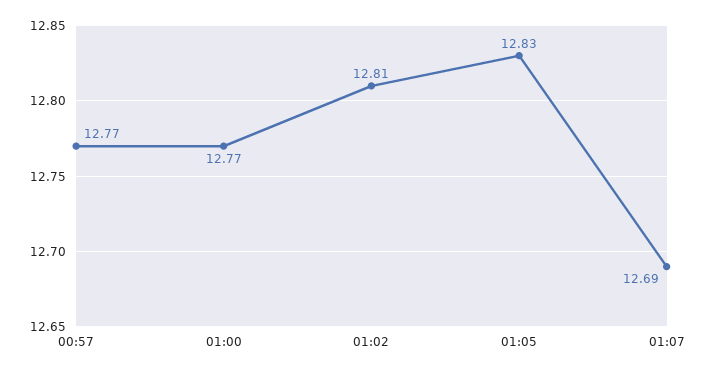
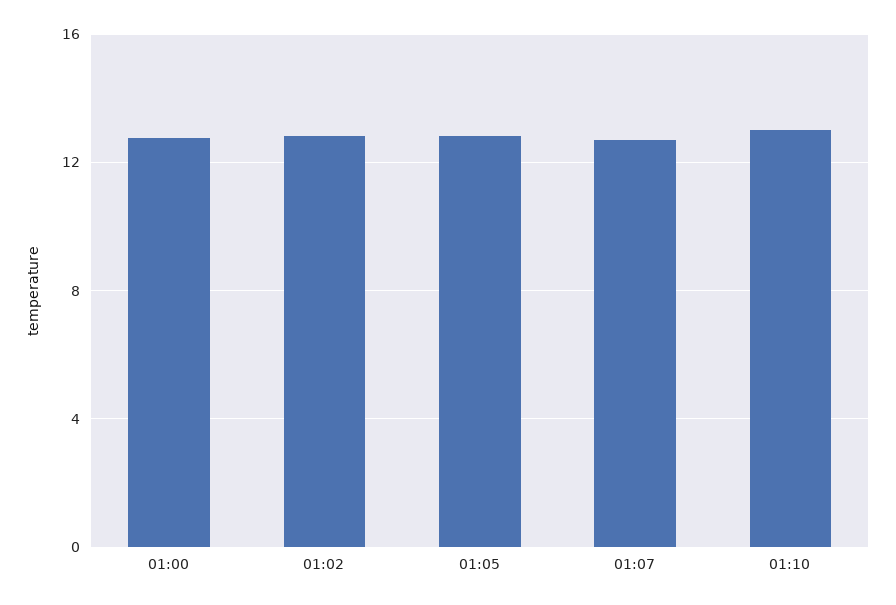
00:57: 12.77 -> none
01:10: none -> 13

